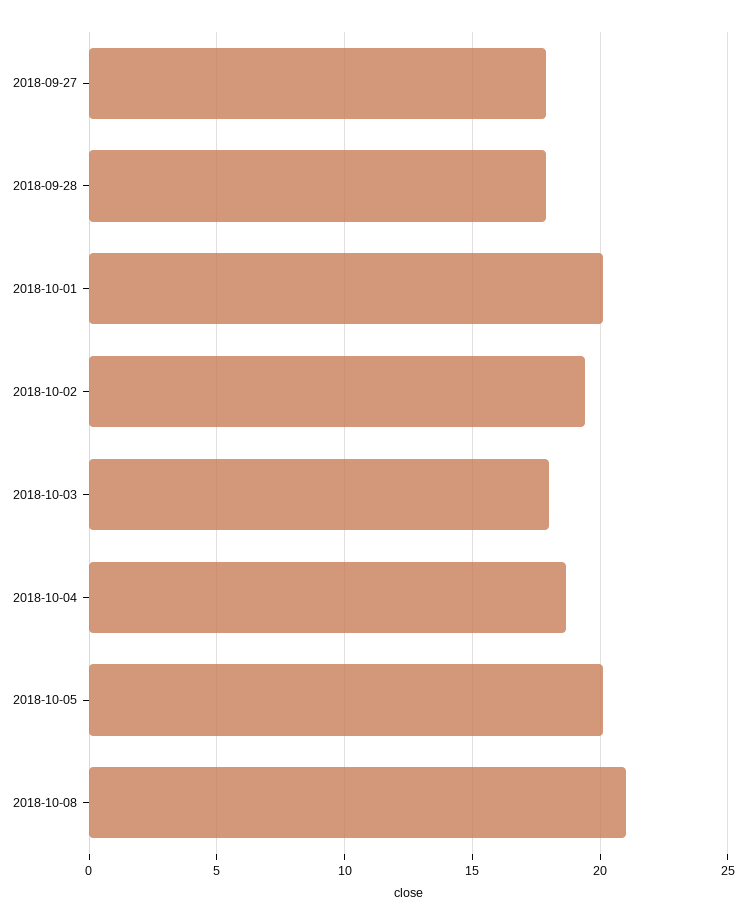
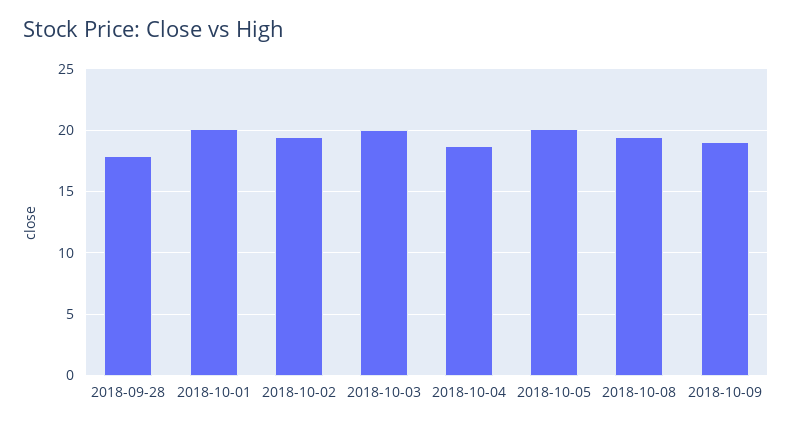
2018-09-27: 18 -> none
2018-10-03: 18 -> 20
2018-10-08: 21 -> 19.5
2018-10-09: none -> 19

